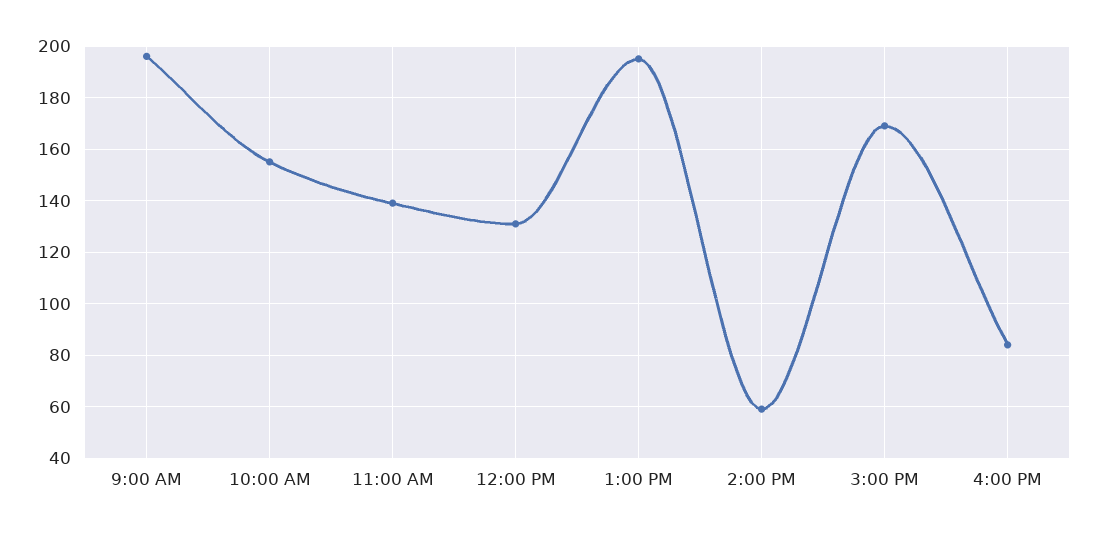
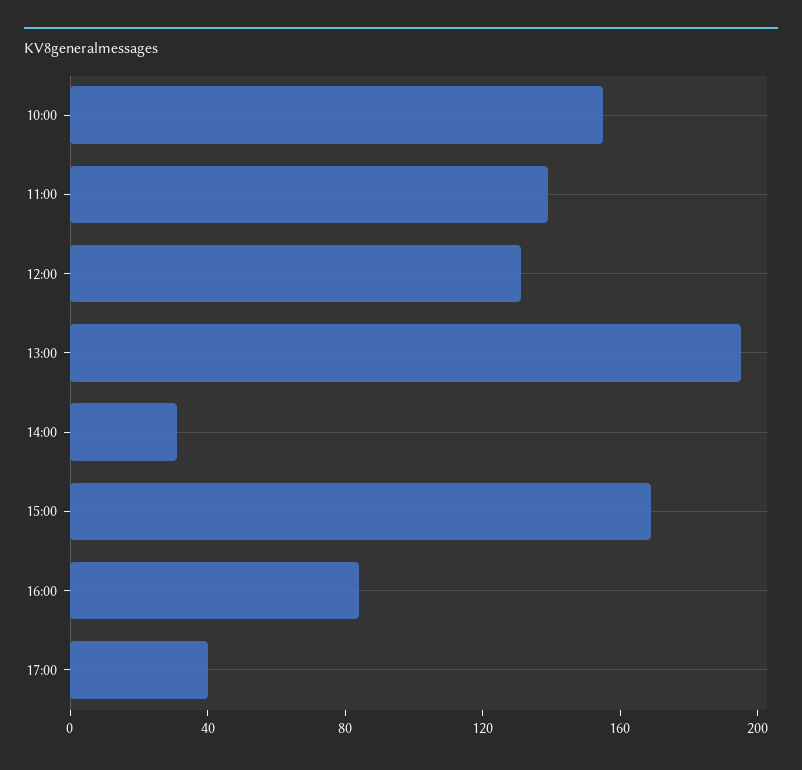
9:00 AM: 195 -> none
2:00 PM: 60 -> 30
17:00: none -> 40

